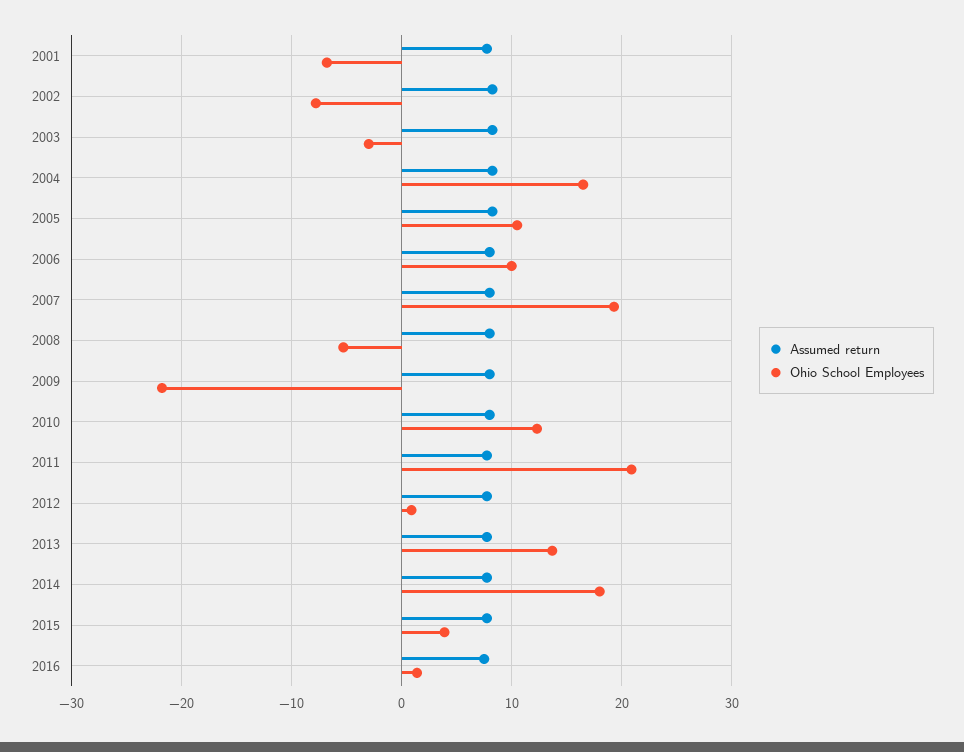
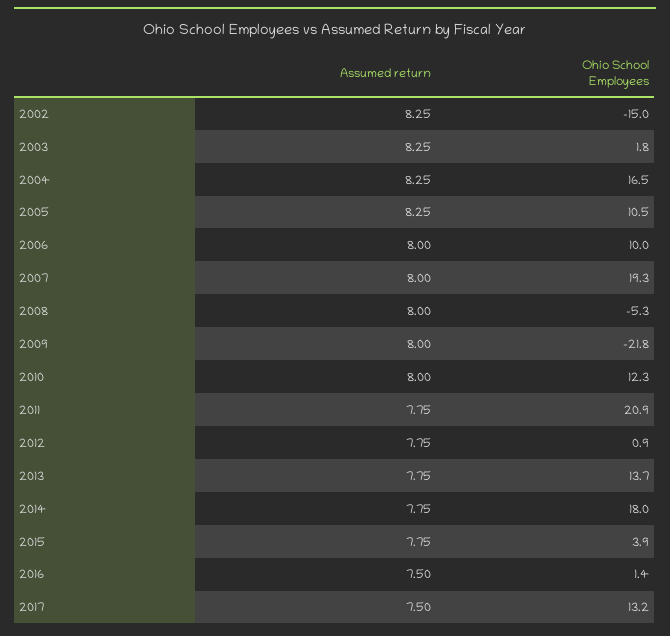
Assumed return, 2001: 8 -> none
Ohio School Employees, 2001: -7 -> none
Ohio School Employees, 2002: -8 -> -15
Ohio School Employees, 2003: -3 -> 1.8
Assumed return, 2017: none -> 7.5
Ohio School Employees, 2017: none -> 13.2

